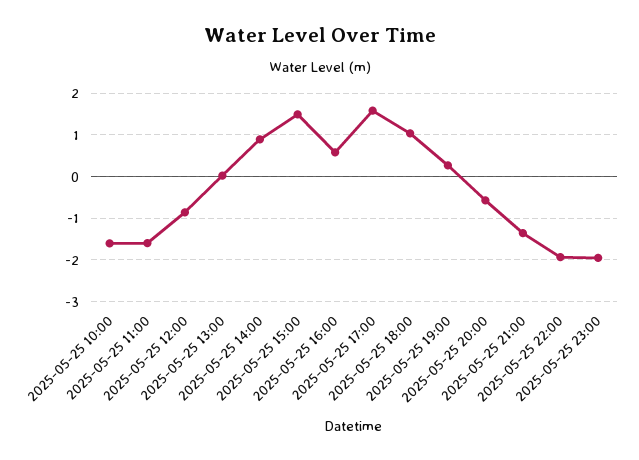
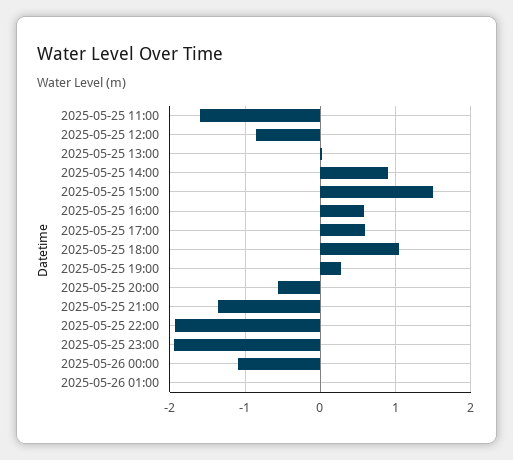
2025-05-25 10:00: -1.6 -> none
2025-05-25 17:00: 1.6 -> 0.6
2025-05-26 00:00: none -> -1.1
2025-05-26 01:00: none -> 0

